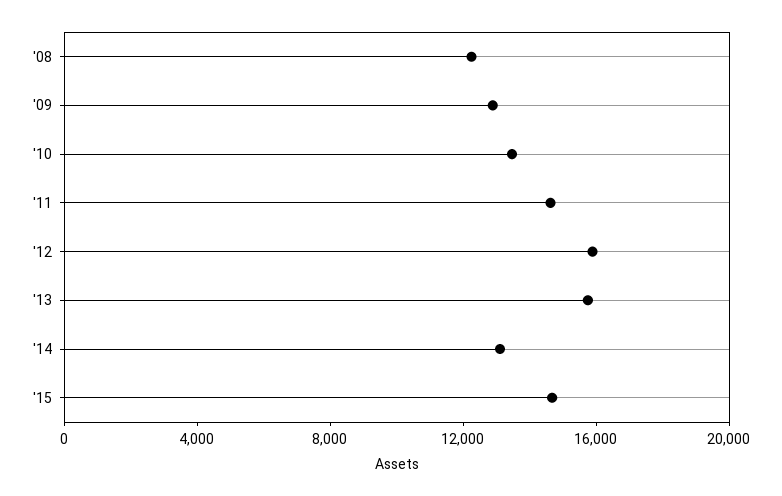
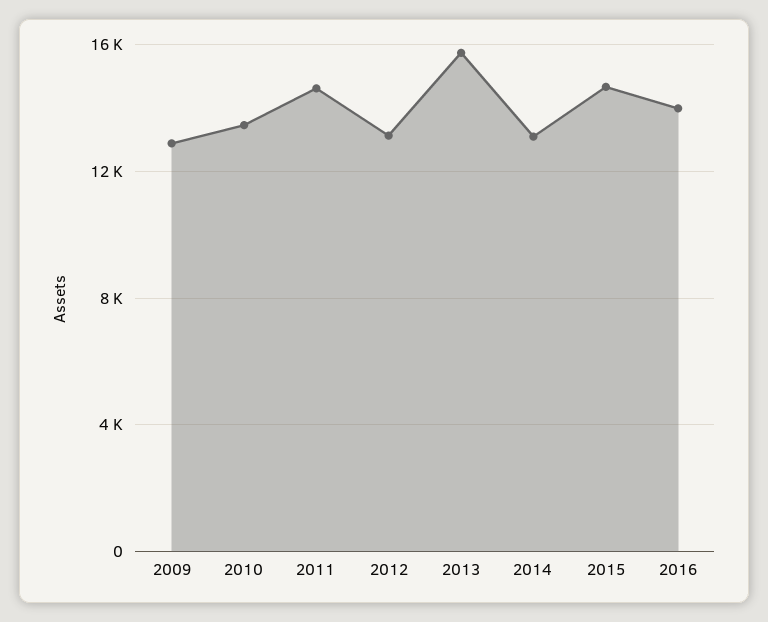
'08: 12000 -> none
'12: 16000 -> 13000
2016: none -> 14000

